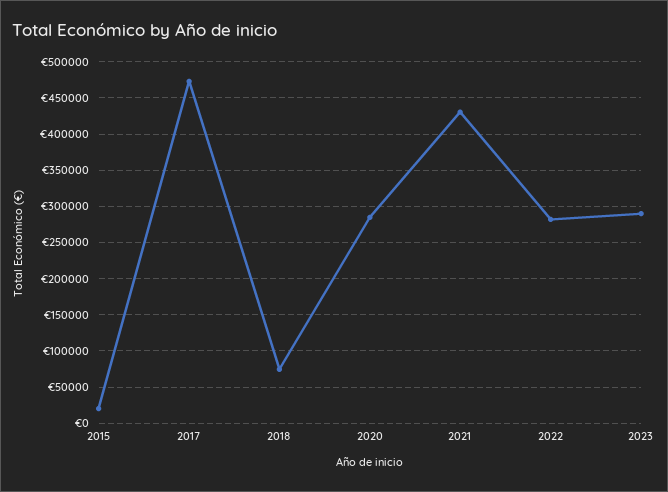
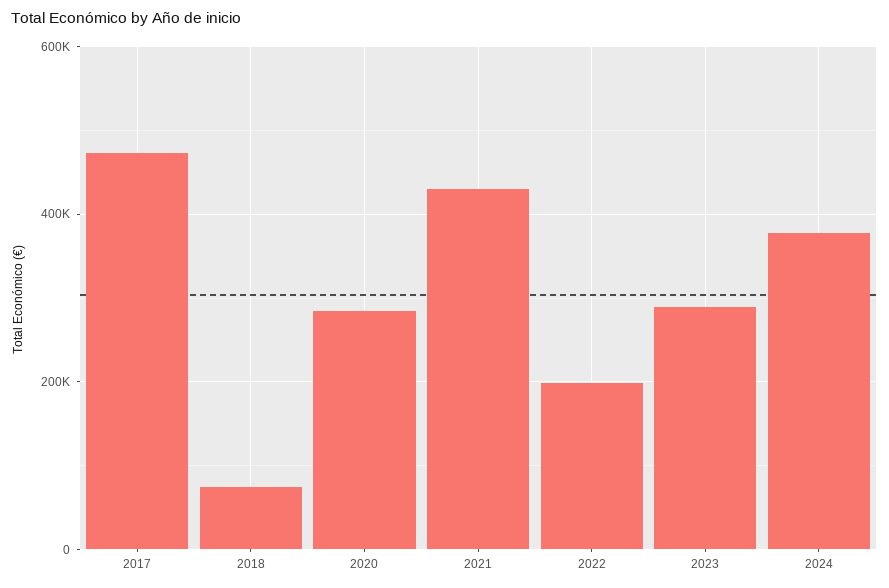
2015: 20000 -> none
2022: 280000 -> 200000
2024: none -> 380000

